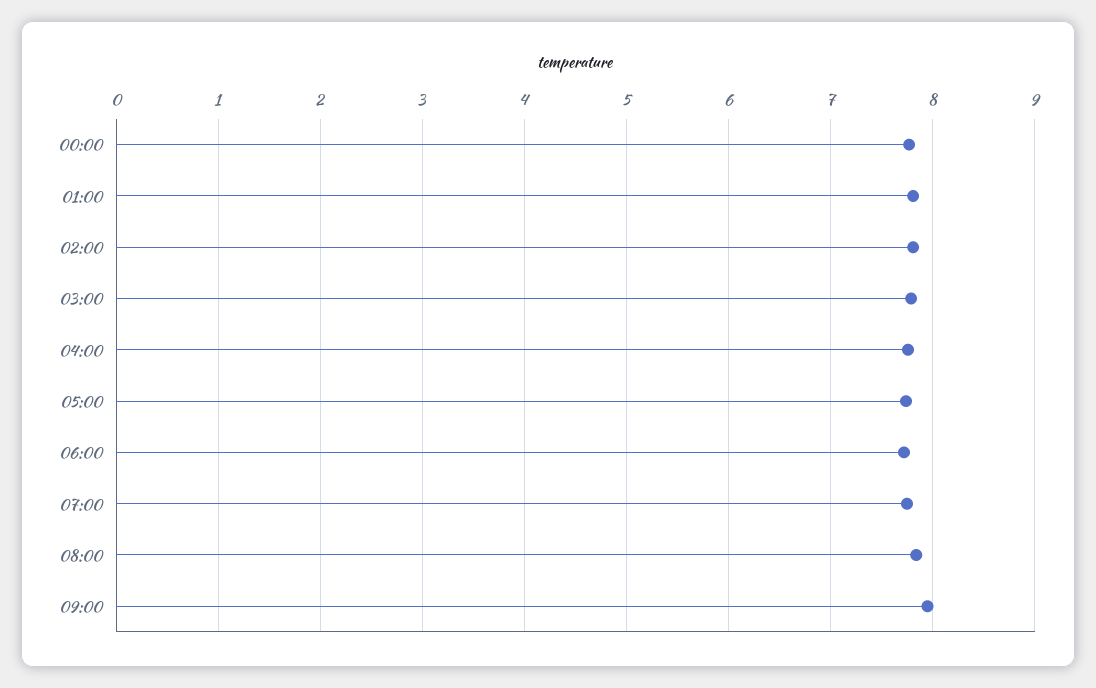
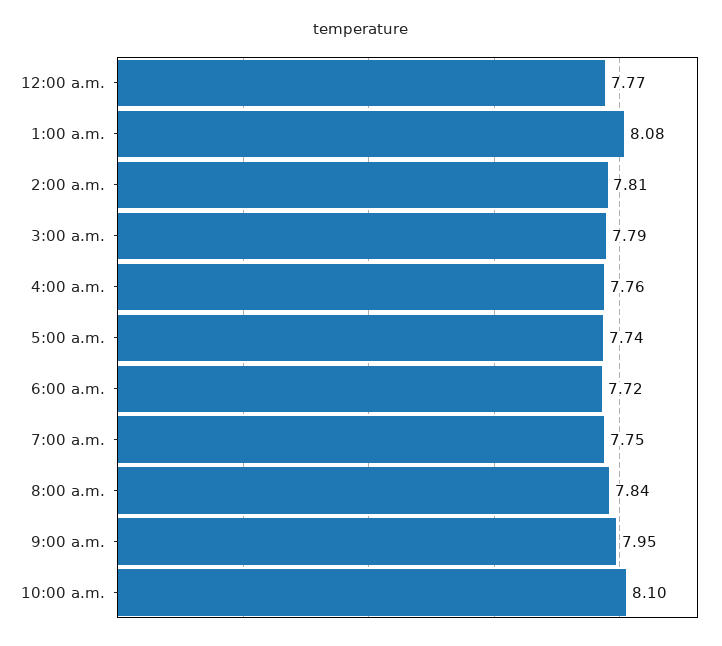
01:00: 7.8 -> 8.08
10:00 a.m.: none -> 8.1

